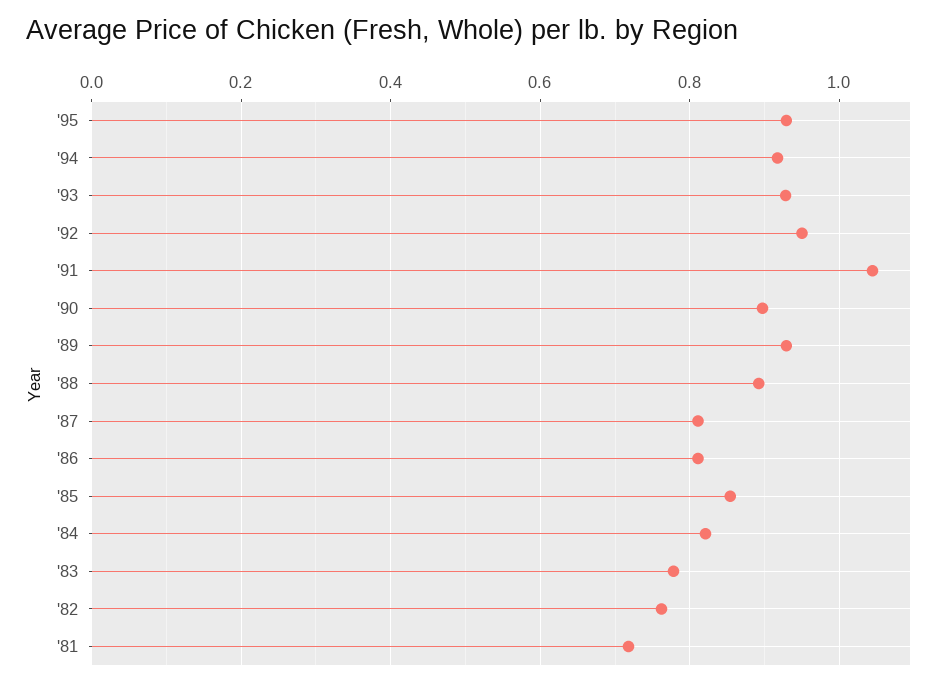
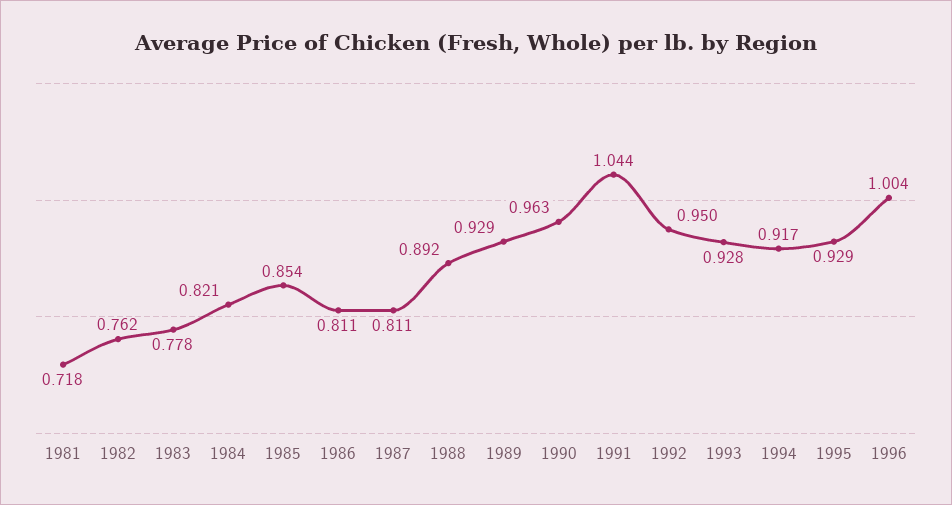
'90: 0.9 -> 0.963
1996: none -> 1.004

